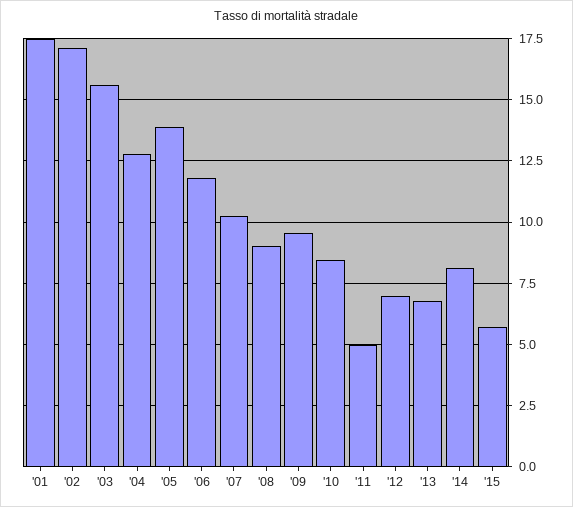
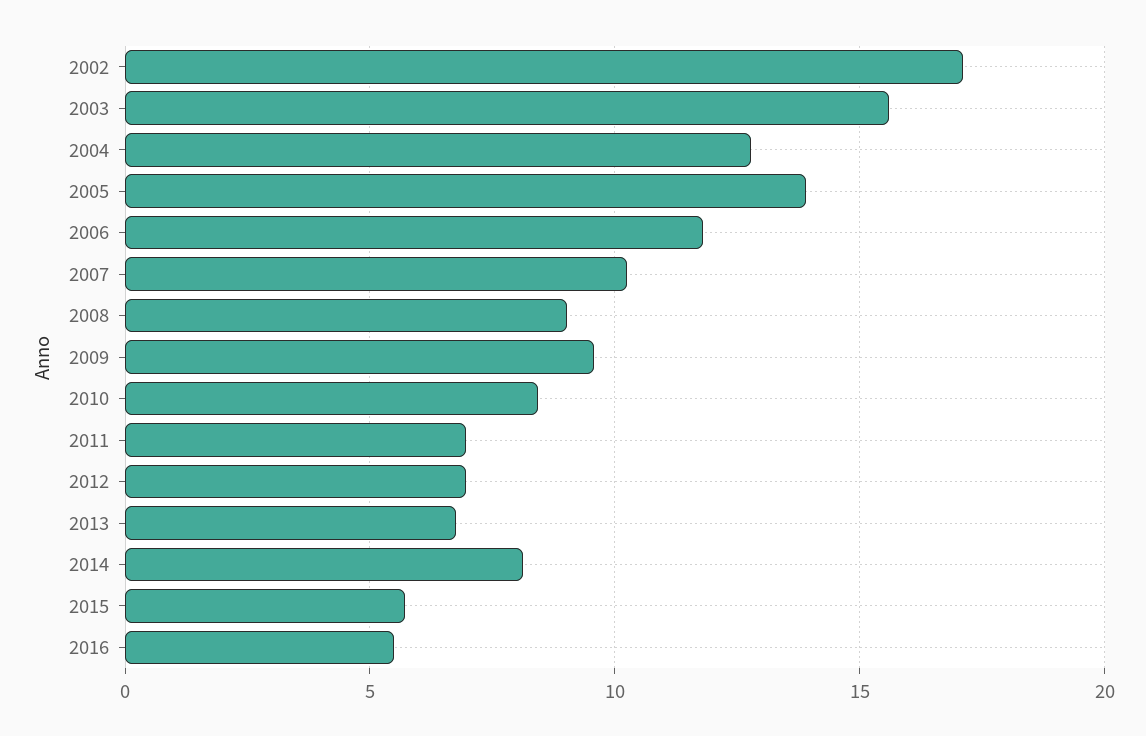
'01: 17.5 -> none
'11: 5 -> 7
2016: none -> 5.5

